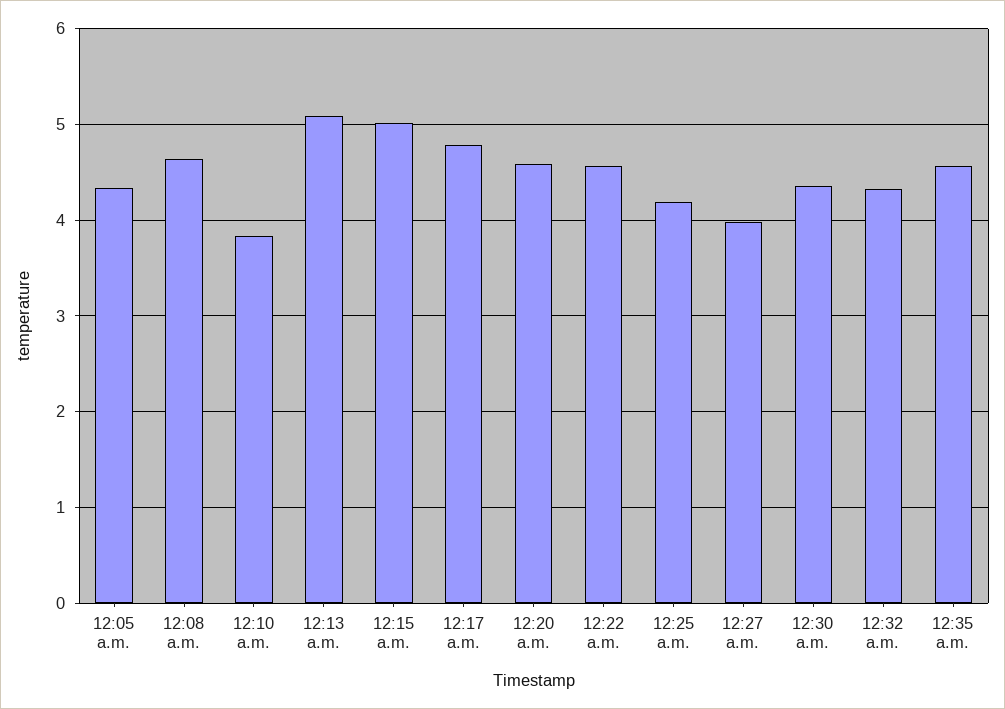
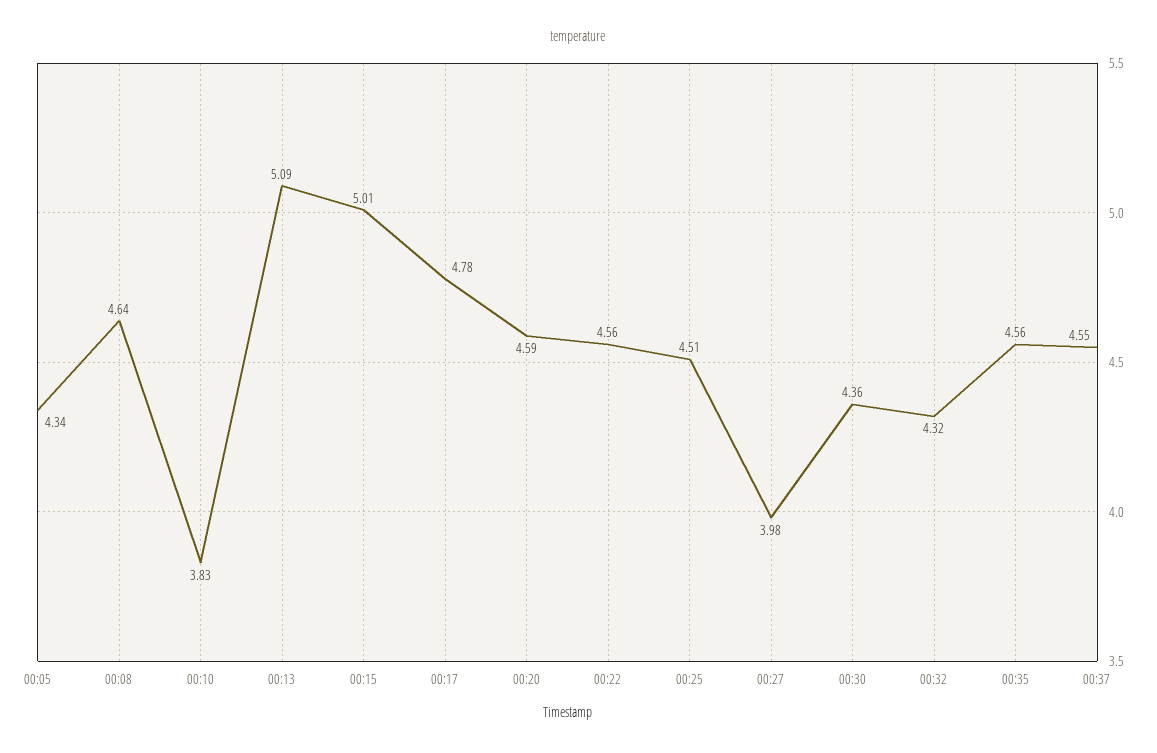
12:25 a.m.: 4.2 -> 4.51
00:37: none -> 4.55

